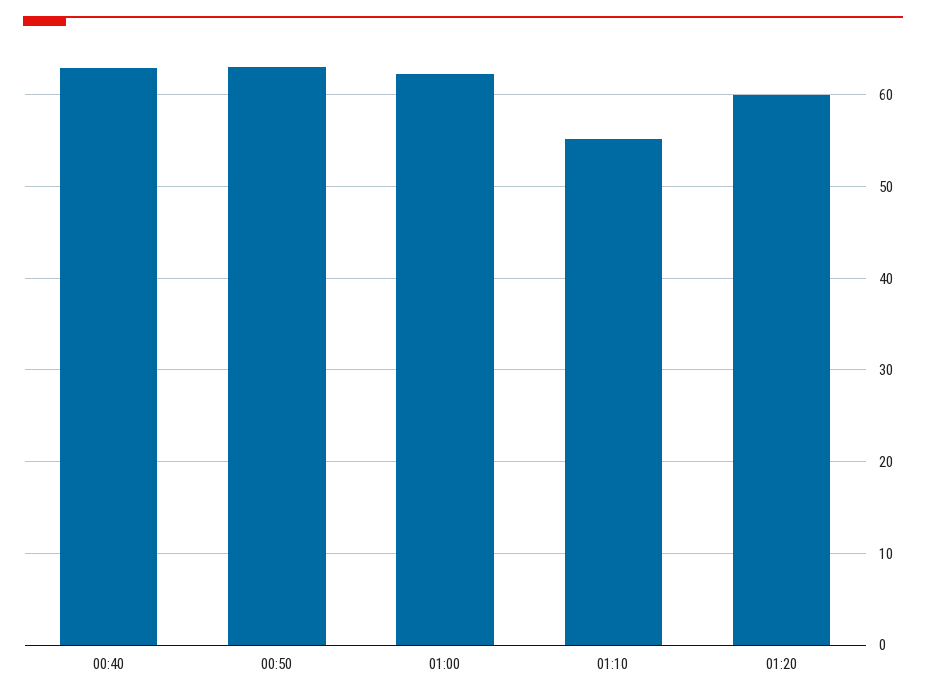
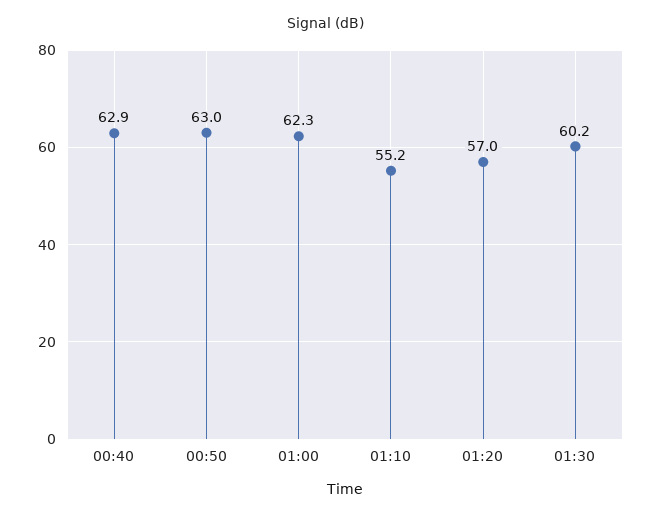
01:20: 60 -> 57
01:30: none -> 60.2

